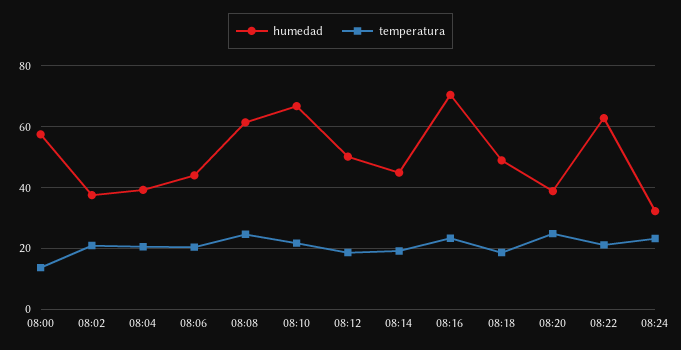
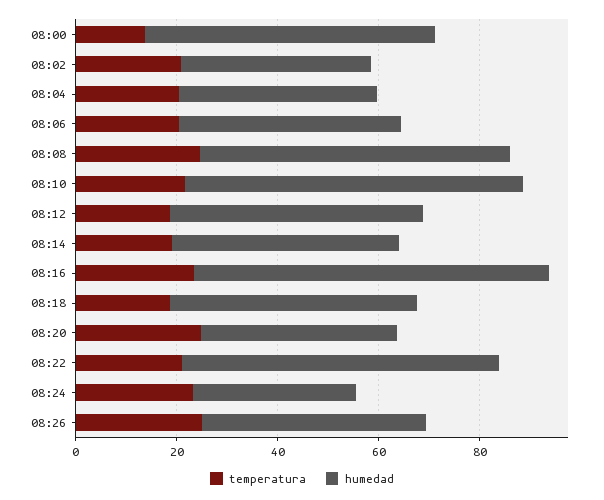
temperatura, 08:26: none -> 25
humedad, 08:26: none -> 45

